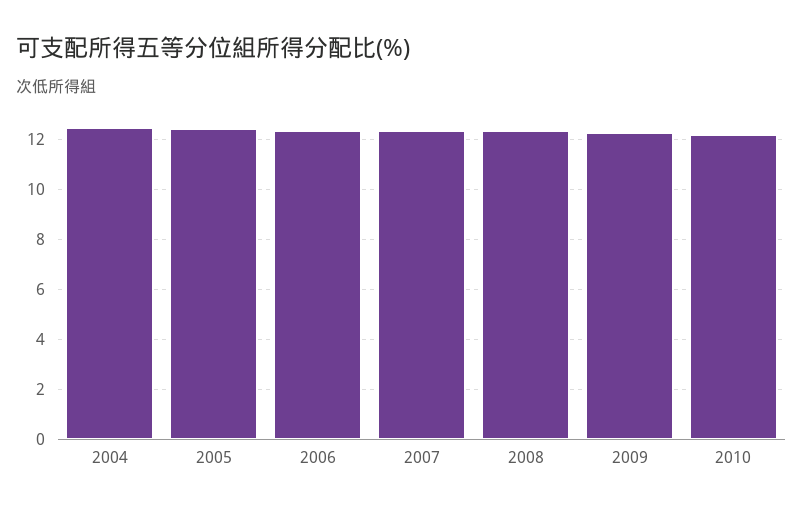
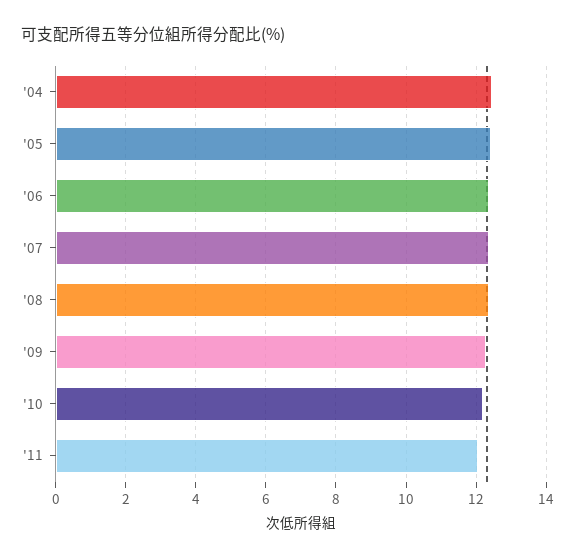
'11: none -> 12

